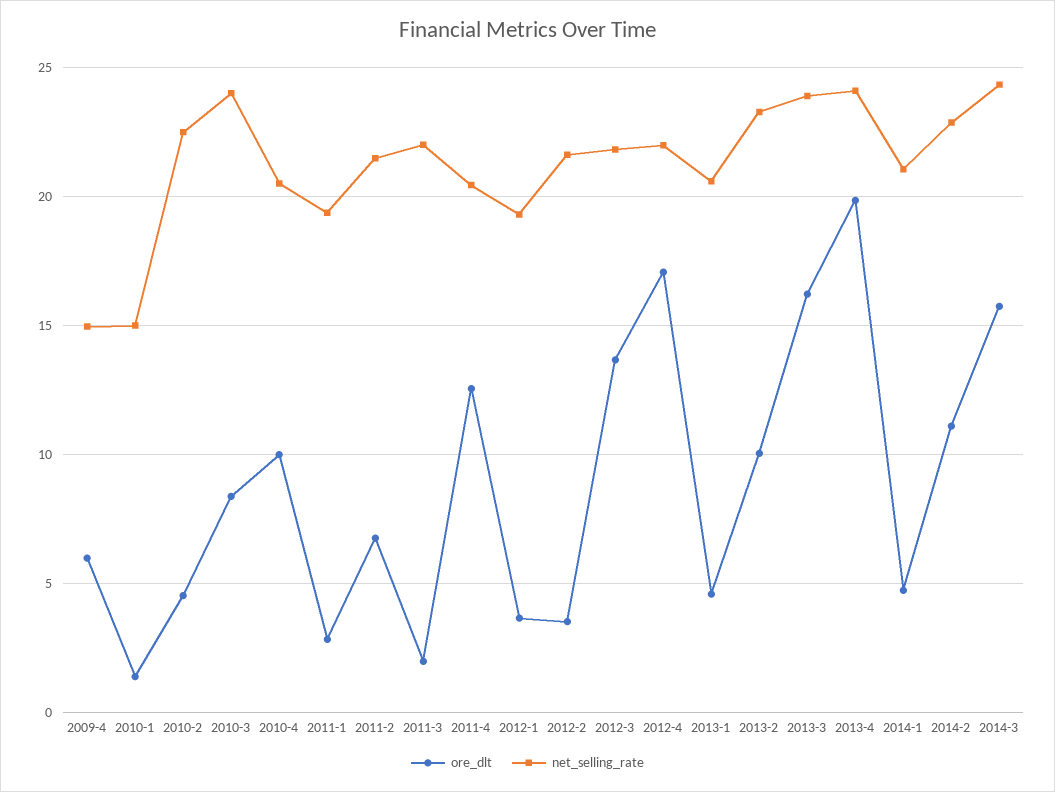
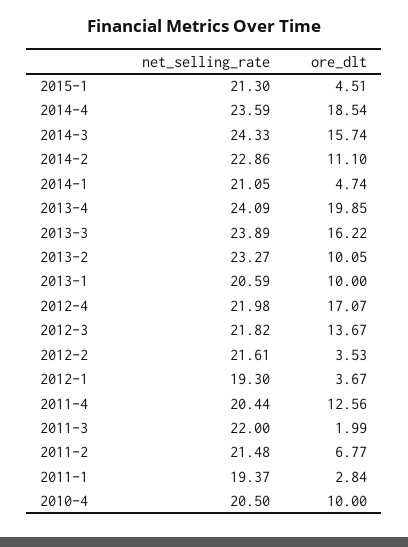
ore_dlt, 2009-4: 6 -> none
net_selling_rate, 2009-4: 15 -> none
ore_dlt, 2010-1: 1.5 -> none
net_selling_rate, 2010-1: 15 -> none
ore_dlt, 2010-2: 4.5 -> none
net_selling_rate, 2010-2: 22.5 -> none
ore_dlt, 2010-3: 8.5 -> none
net_selling_rate, 2010-3: 24 -> none
ore_dlt, 2013-1: 4.5 -> 10
net_selling_rate, 2015-1: none -> 21.3
ore_dlt, 2015-1: none -> 4.51
net_selling_rate, 2014-4: none -> 23.59
ore_dlt, 2014-4: none -> 18.54

